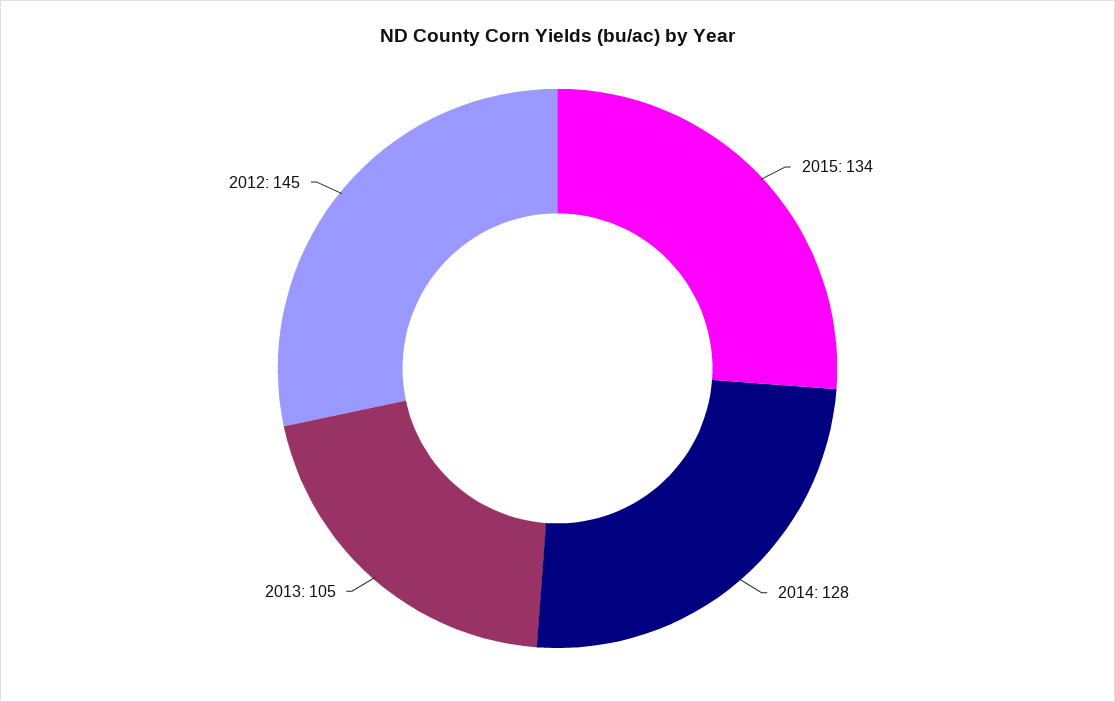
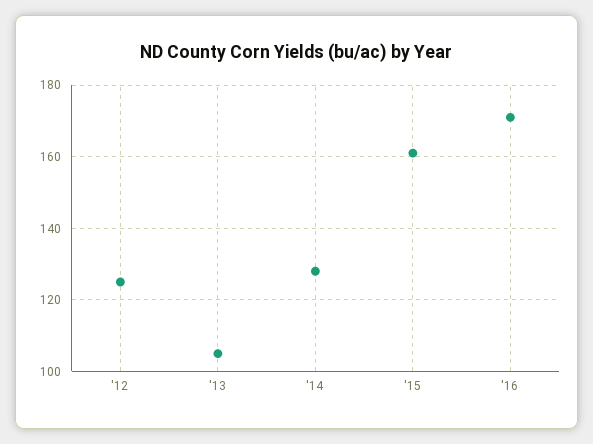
2015: 134 -> 160
2012: 145 -> 125
'16: none -> 170

